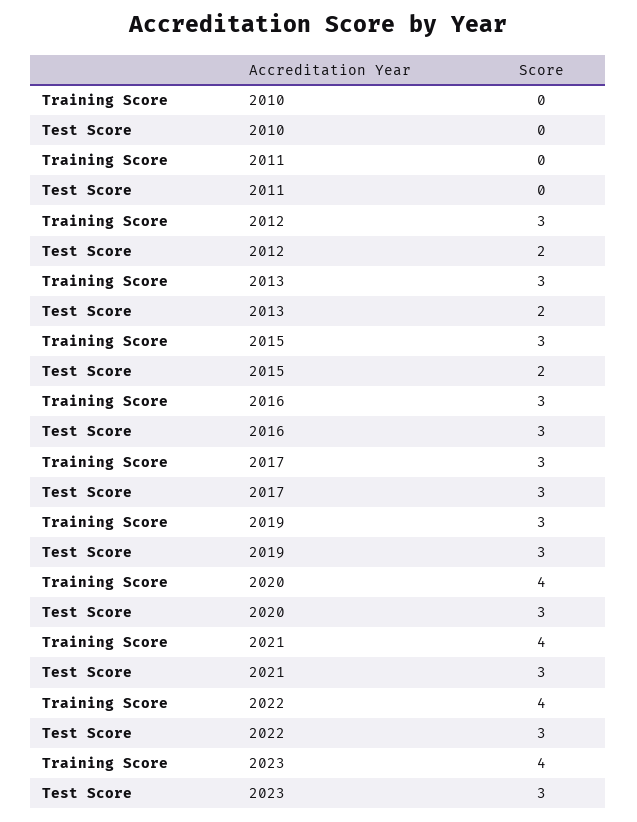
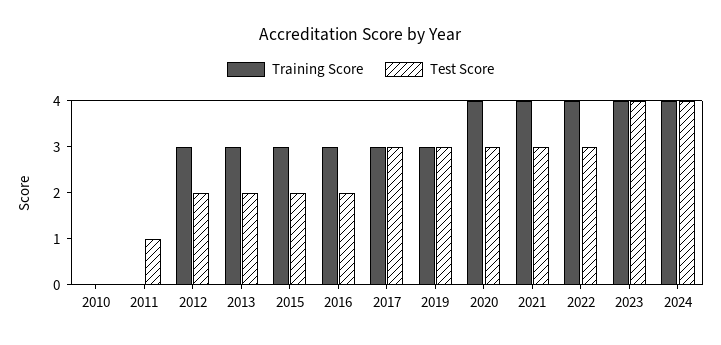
Test Score, 2011: 0 -> 1
Test Score, 2016: 3 -> 2
Test Score, 2023: 3 -> 4
Training Score, 2024: none -> 4
Test Score, 2024: none -> 4

